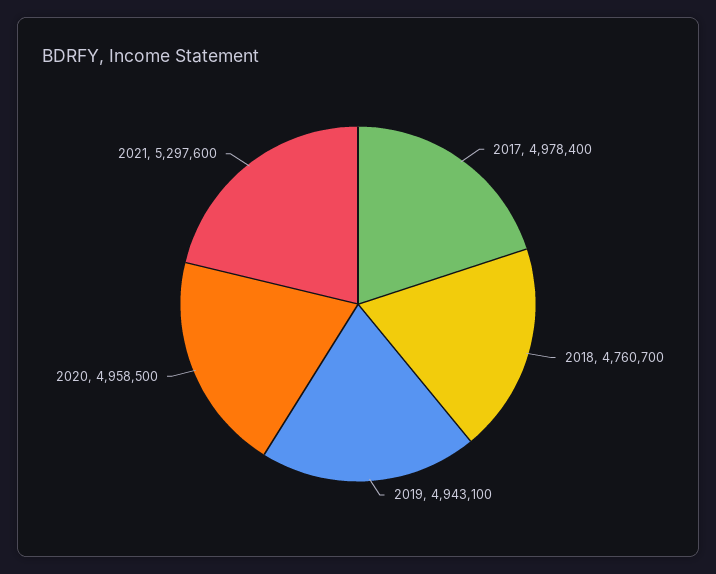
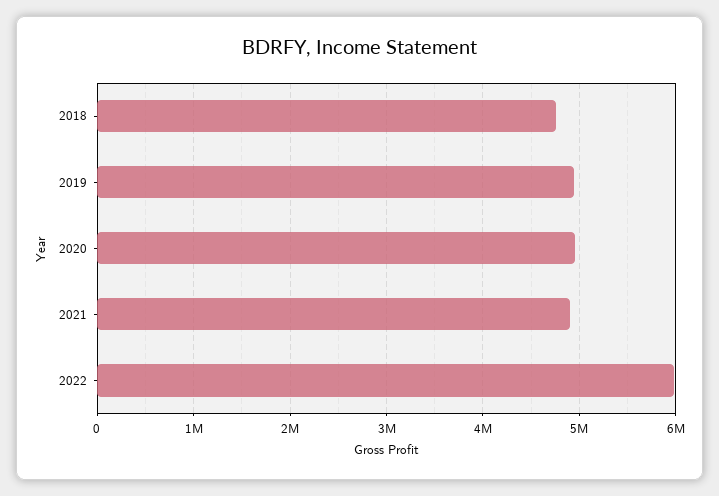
2017: 4978400 -> none
2021: 5297600 -> 4900000
2022: none -> 6000000

